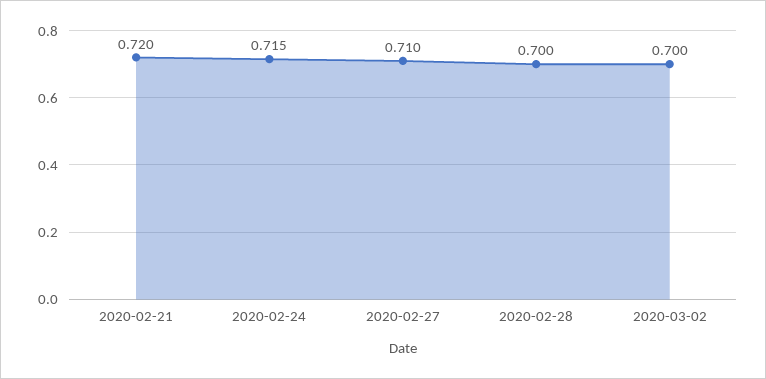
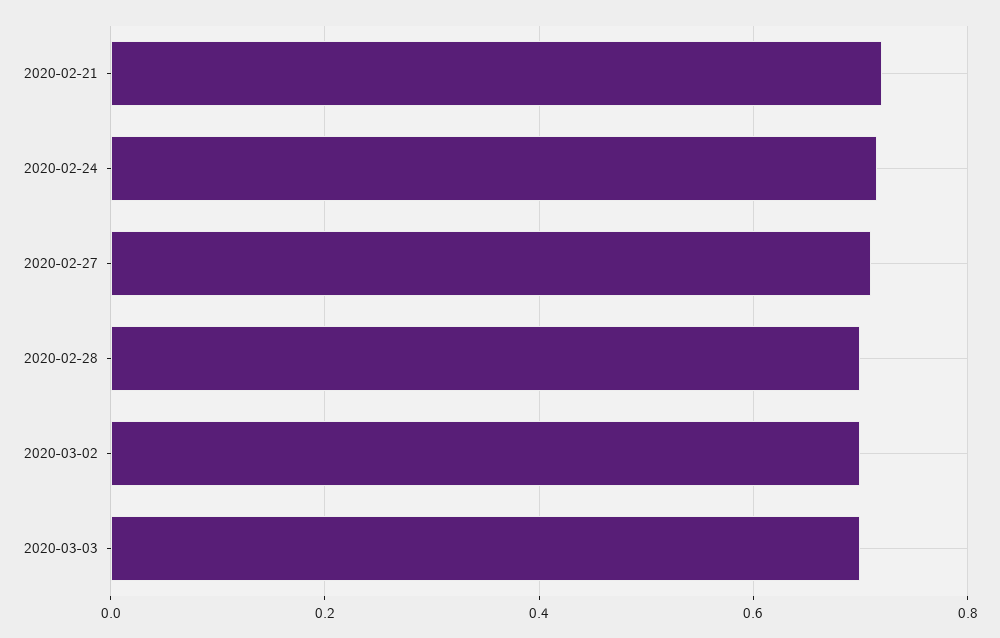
2020-03-03: none -> 0.7

